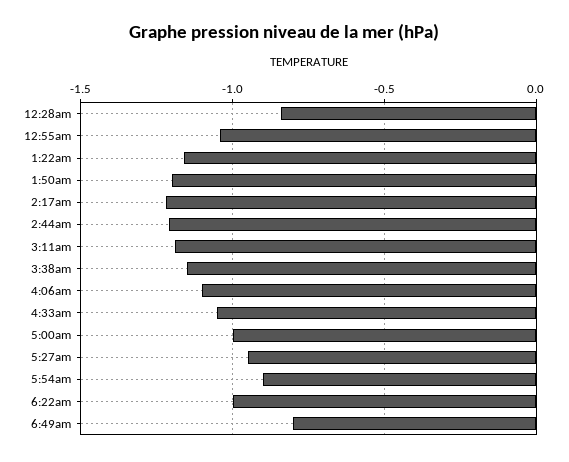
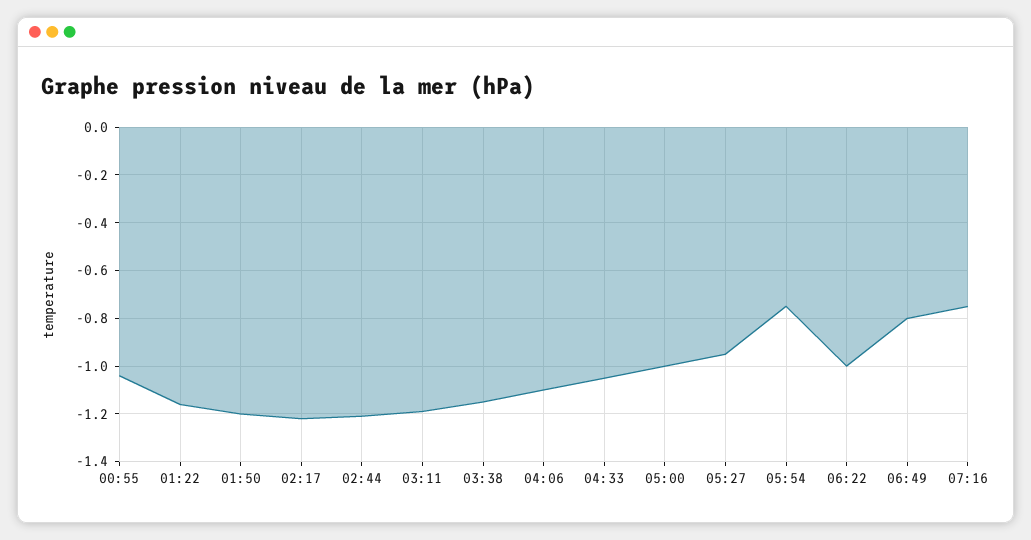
12:28am: -0.85 -> none
5:54am: -0.9 -> -0.75
07:16: none -> -0.75

